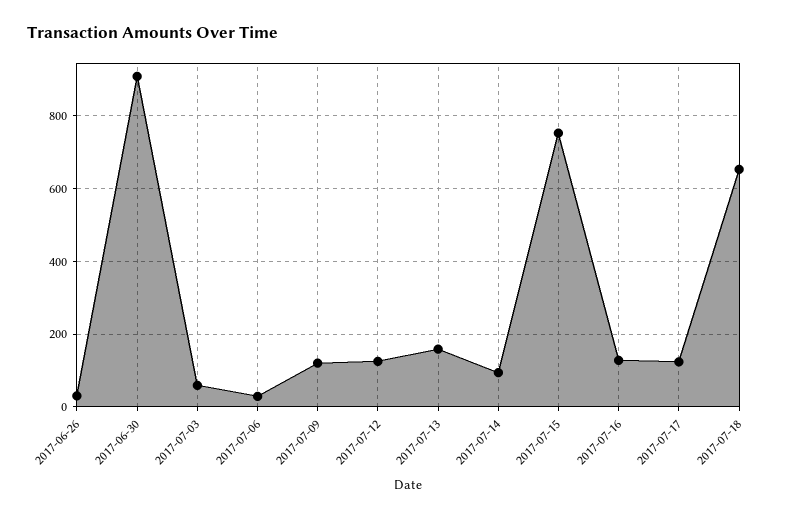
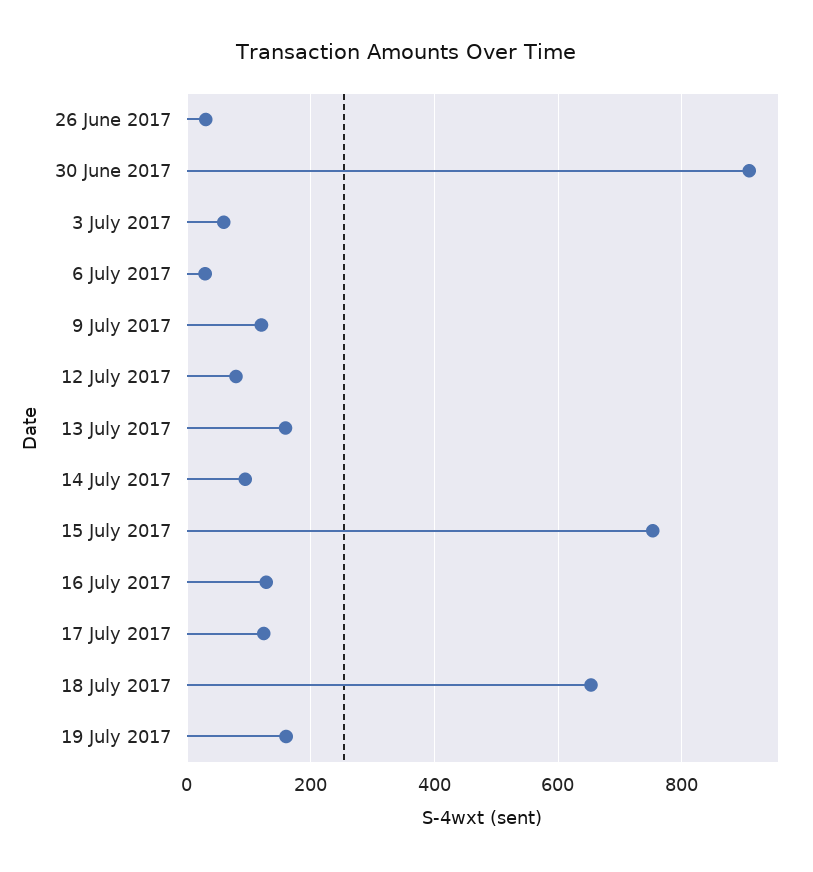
2017-07-12: 120 -> 80
19 July 2017: none -> 160

